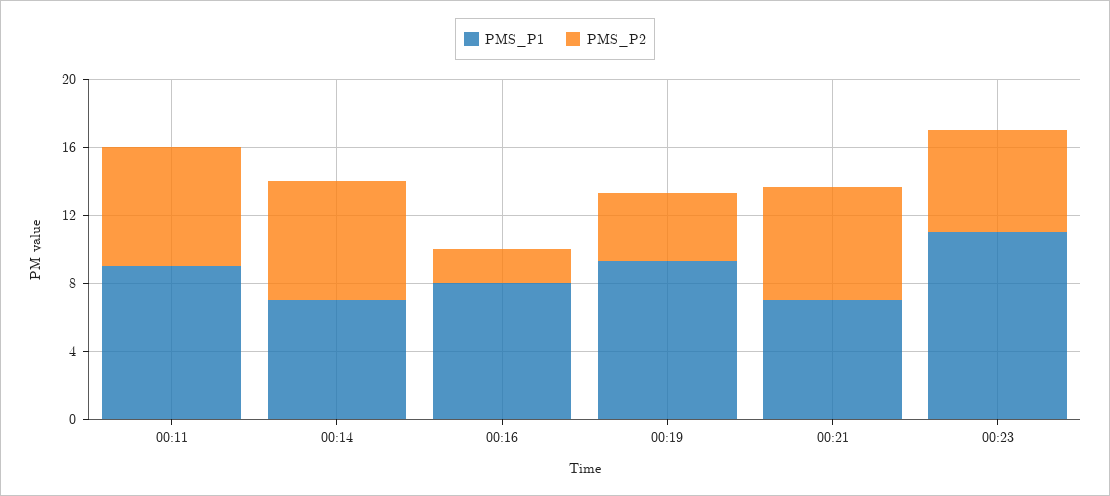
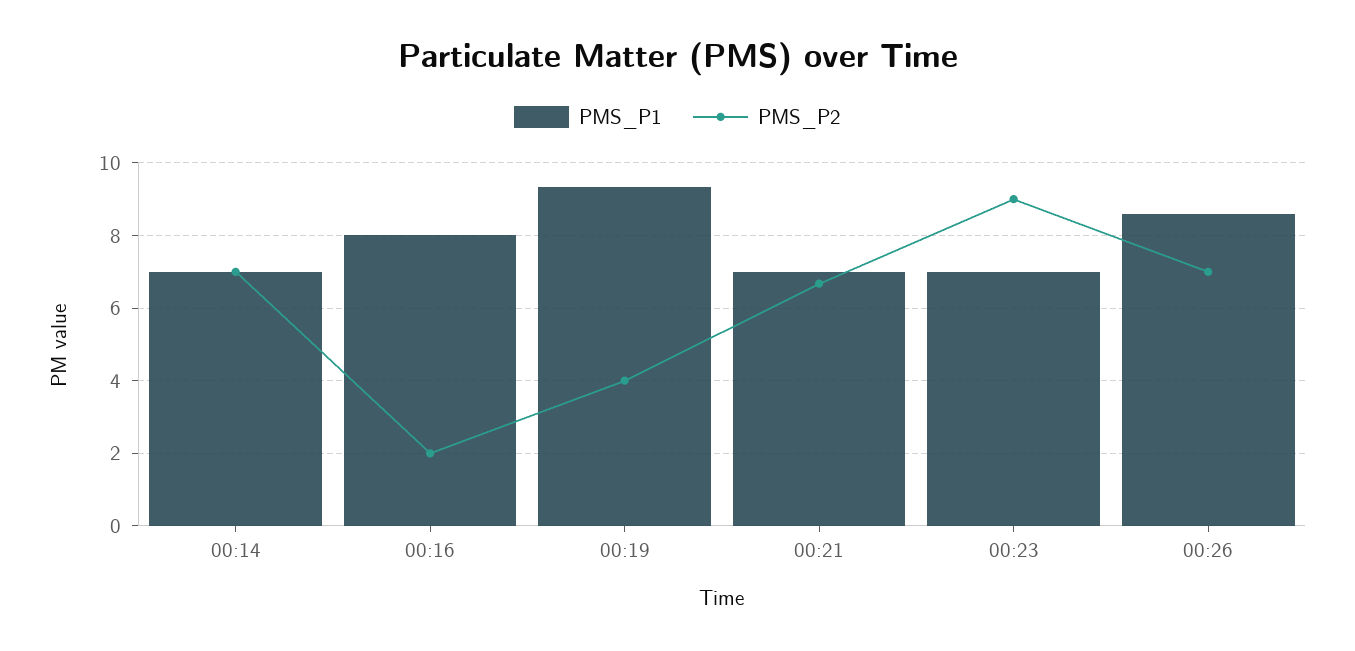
PMS_P1, 00:11: 9 -> none
PMS_P2, 00:11: 7 -> none
PMS_P1, 00:23: 11 -> 7
PMS_P2, 00:23: 6 -> 9
PMS_P1, 00:26: none -> 8.6
PMS_P2, 00:26: none -> 7

